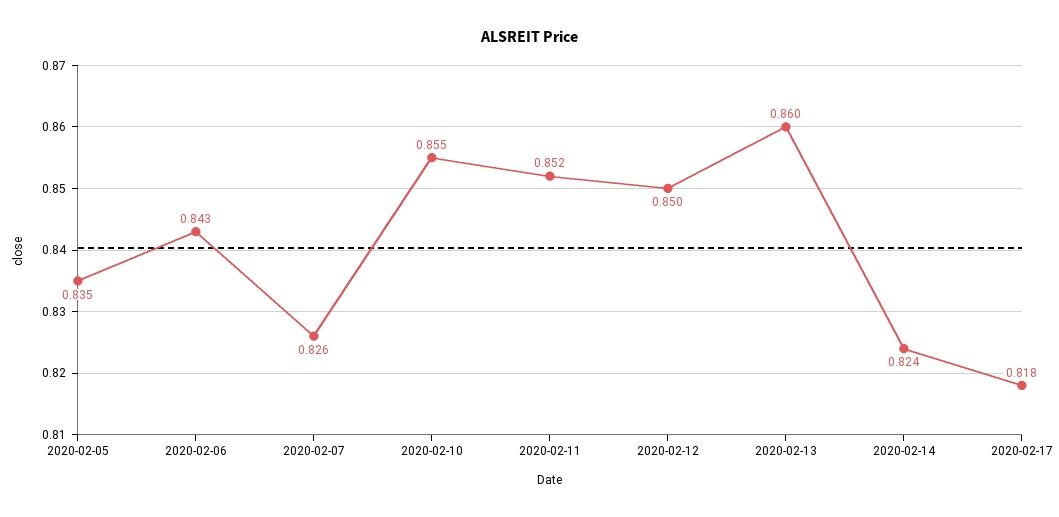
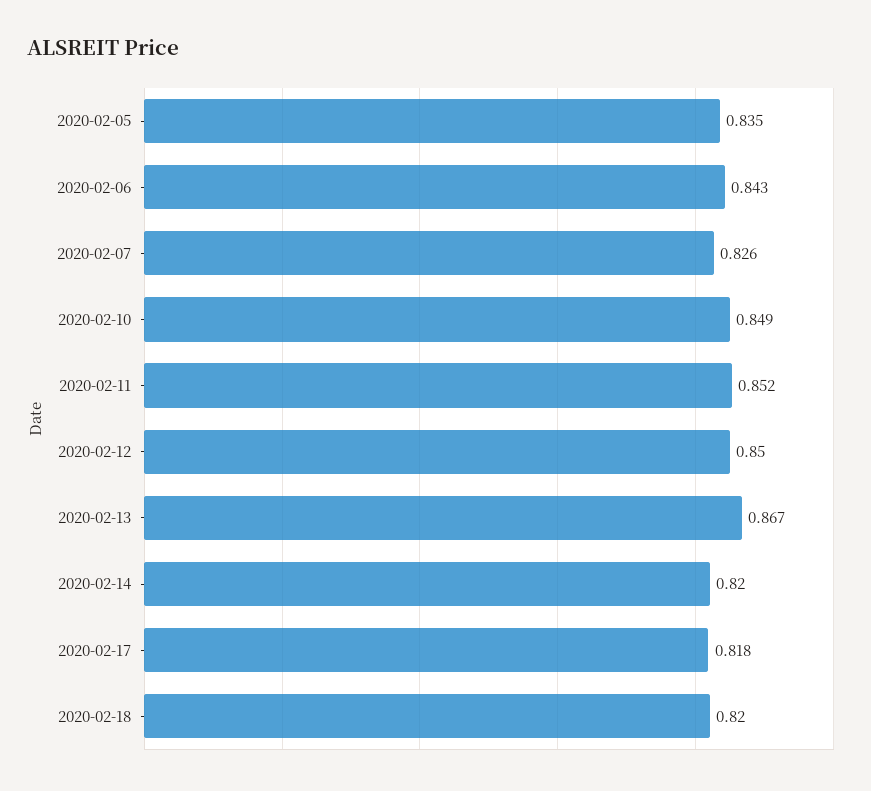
2020-02-10: 0.855 -> 0.849
2020-02-13: 0.86 -> 0.867
2020-02-14: 0.824 -> 0.82
2020-02-18: none -> 0.82

